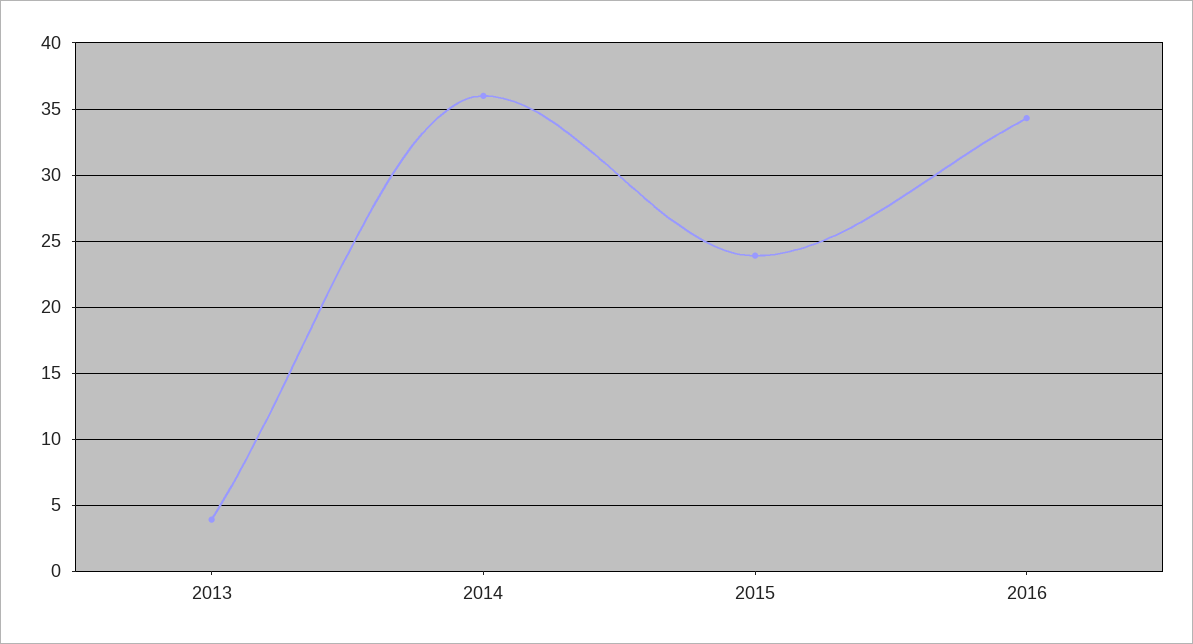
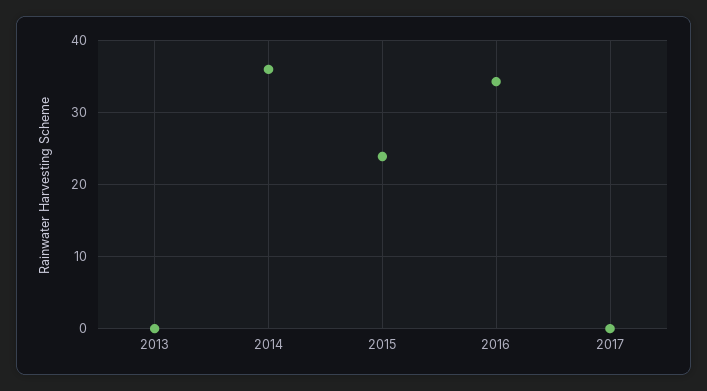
2013: 4 -> 0
2017: none -> 0

